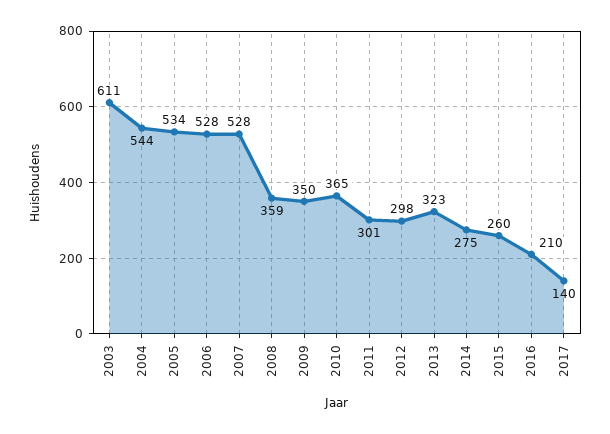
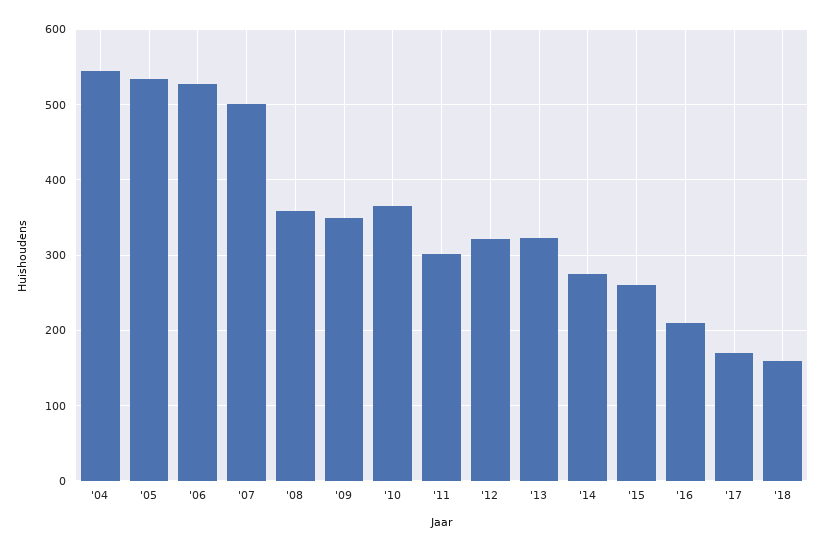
2003: 611 -> none
2007: 528 -> 500
2012: 298 -> 320
2017: 140 -> 170
'18: none -> 160

